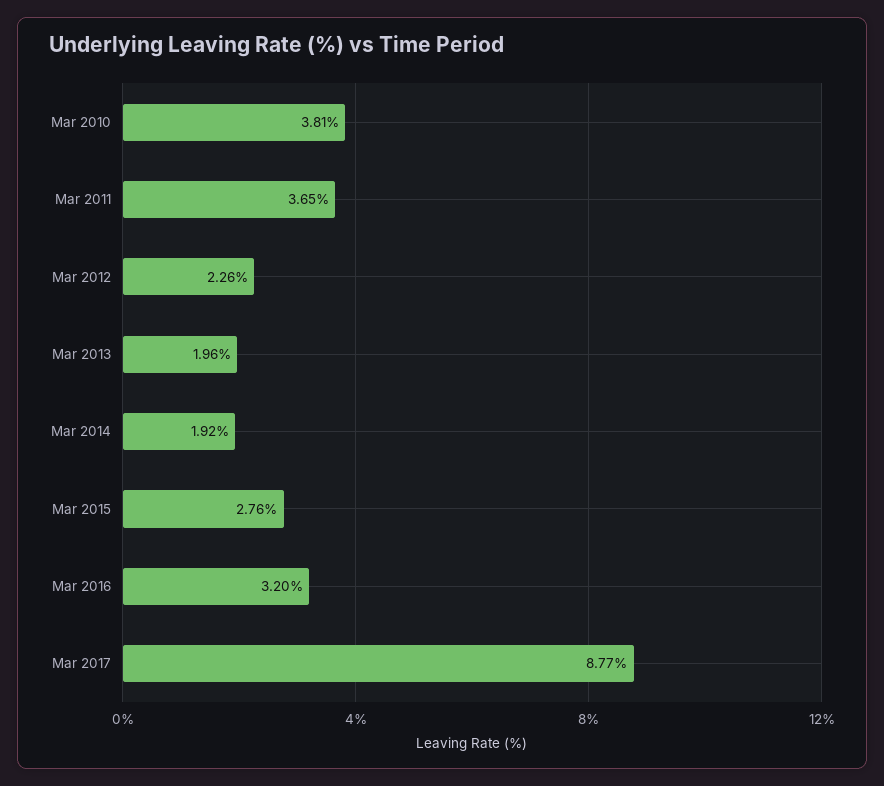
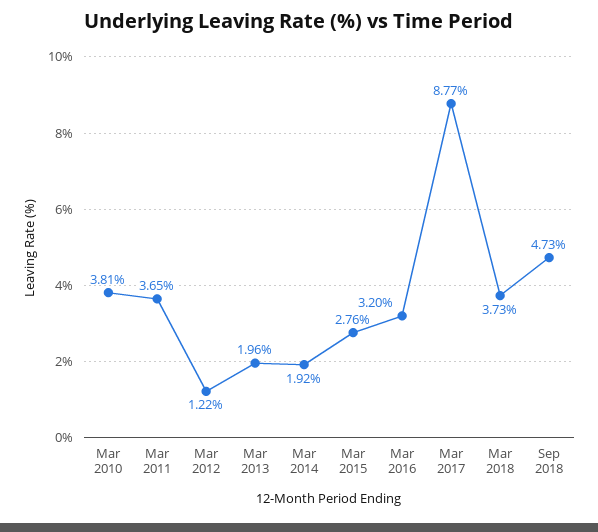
Mar 2012: 2.26 -> 1.22
Mar 2018: none -> 3.73
Sep 2018: none -> 4.73

